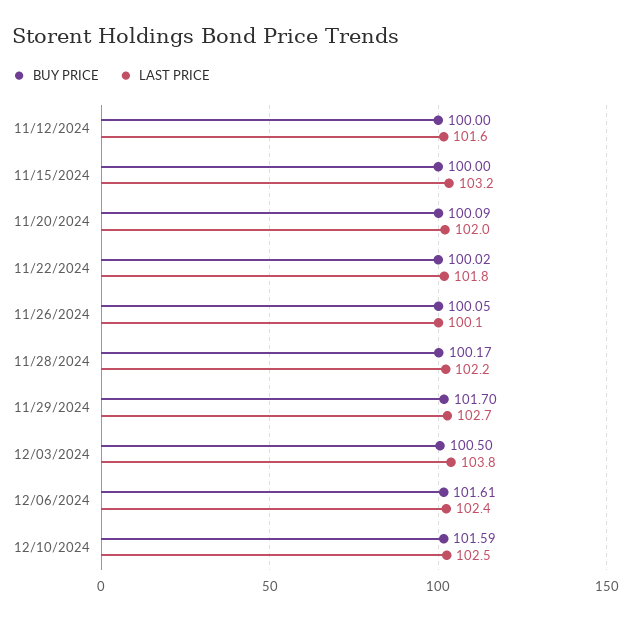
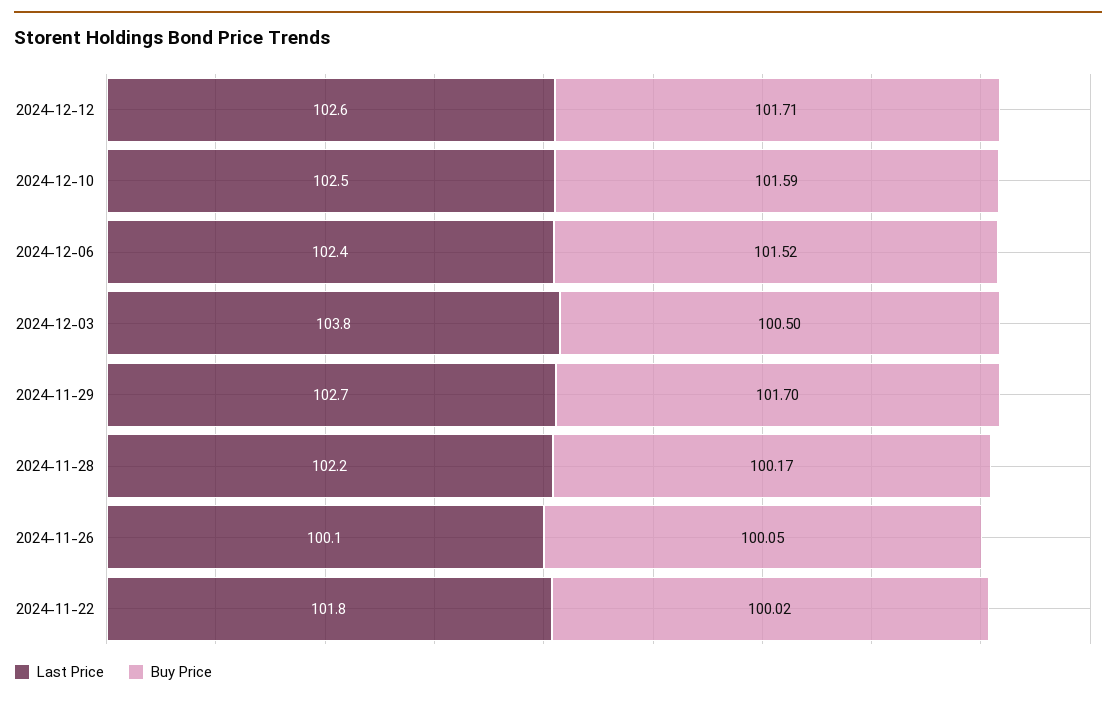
BUY PRICE, 11/12/2024: 100 -> none
LAST PRICE, 11/12/2024: 101.6 -> none
BUY PRICE, 11/15/2024: 100 -> none
LAST PRICE, 11/15/2024: 103.2 -> none
BUY PRICE, 11/20/2024: 100.09 -> none
LAST PRICE, 11/20/2024: 102 -> none
BUY PRICE, 12/06/2024: 101.61 -> 101.52
LAST PRICE, 2024-12-12: none -> 102.6
BUY PRICE, 2024-12-12: none -> 101.71

